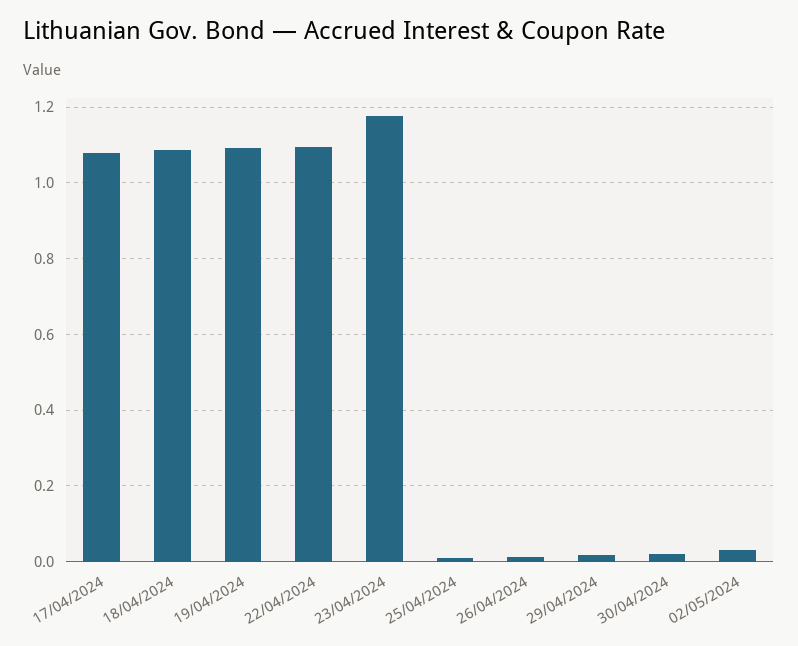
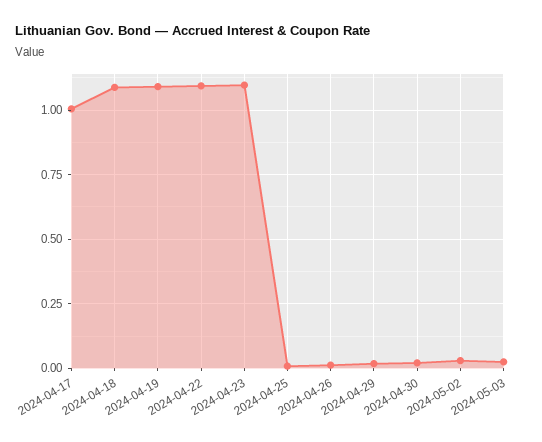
17/04/2024: 1.08 -> 1
23/04/2024: 1.18 -> 1.1
2024-05-03: none -> 0.025

